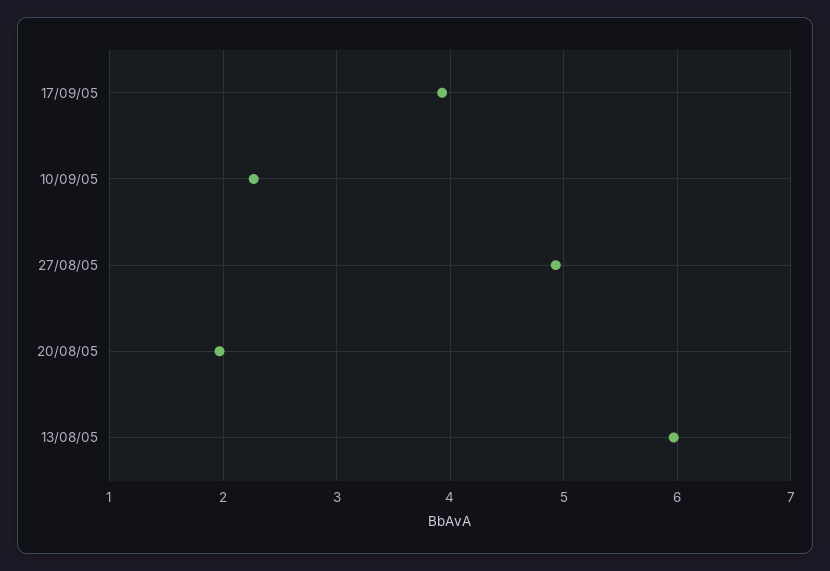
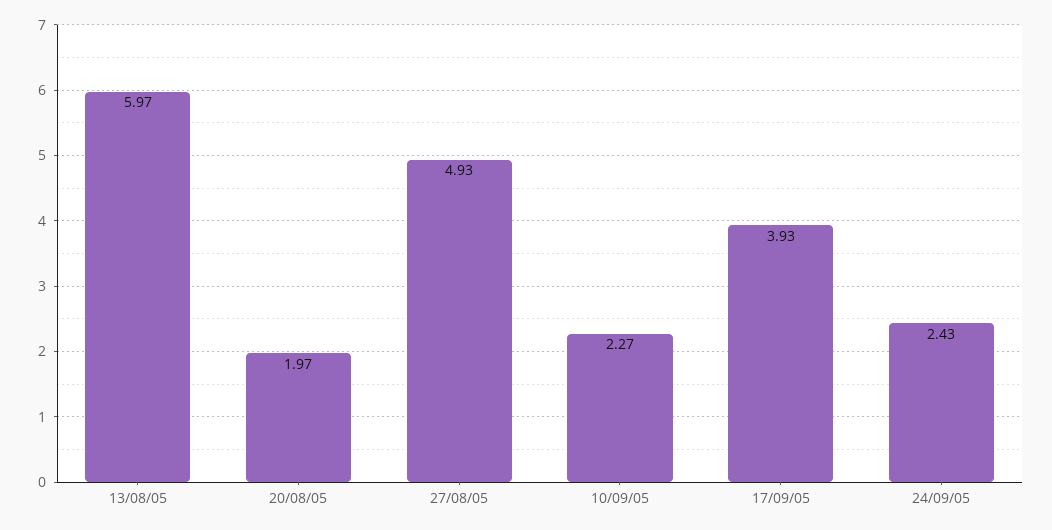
24/09/05: none -> 2.43

